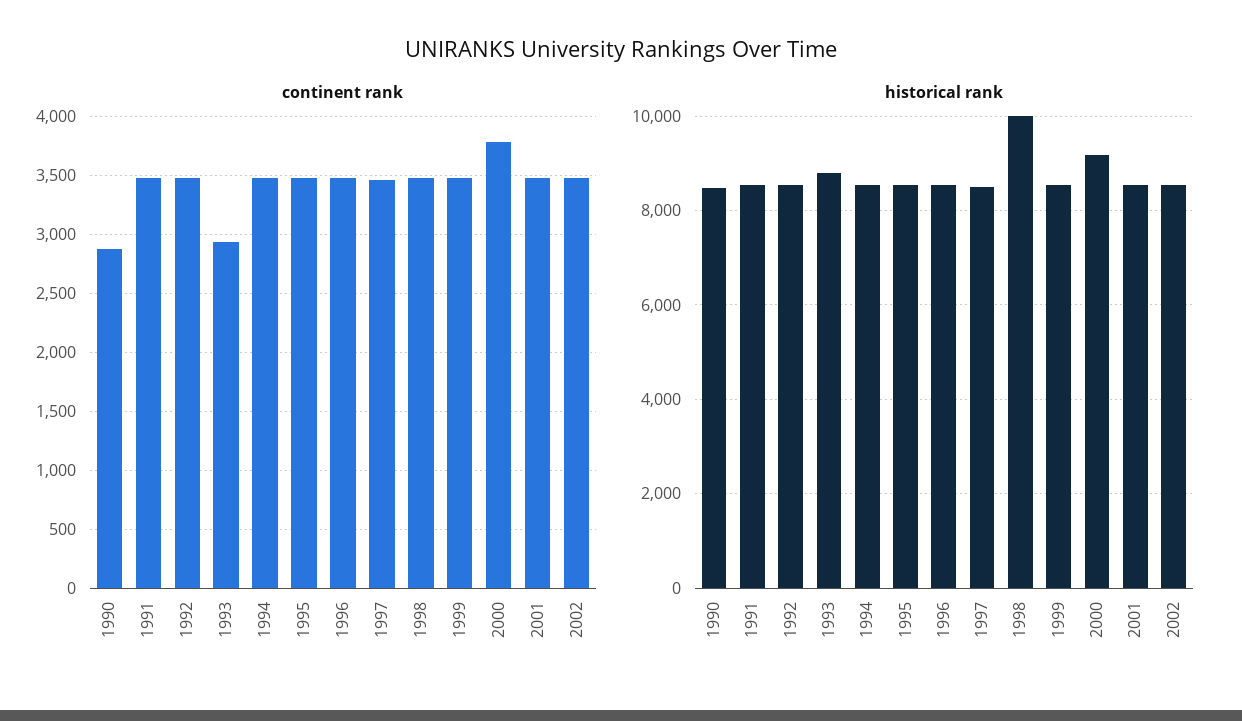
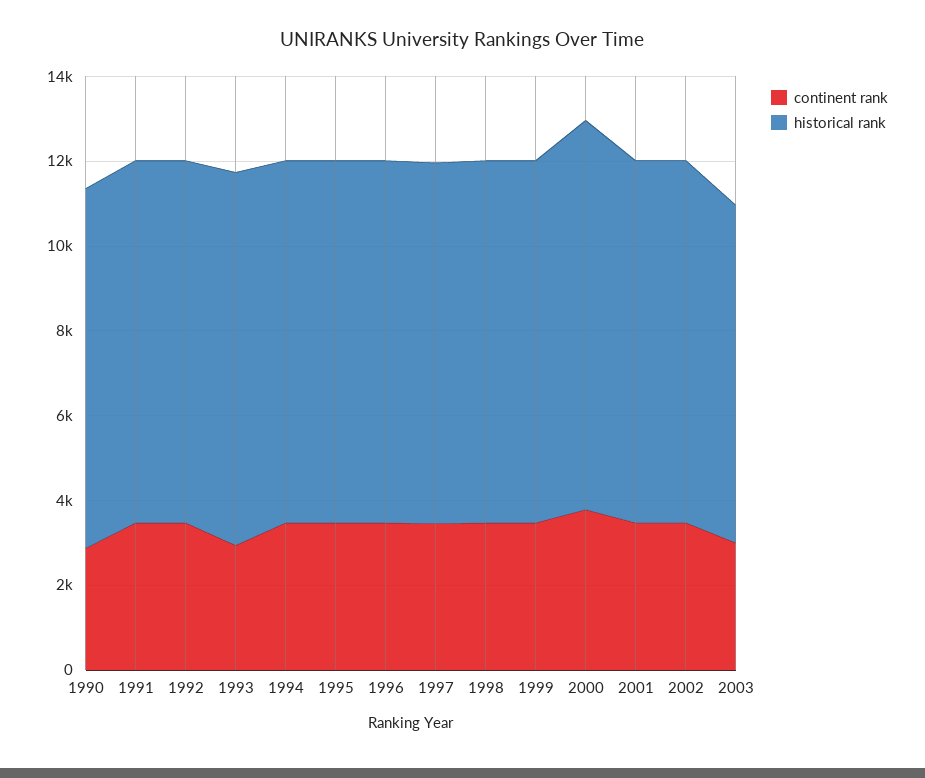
historical rank, 1998: 10000 -> 8500
continent rank, 2003: none -> 3000
historical rank, 2003: none -> 8000

